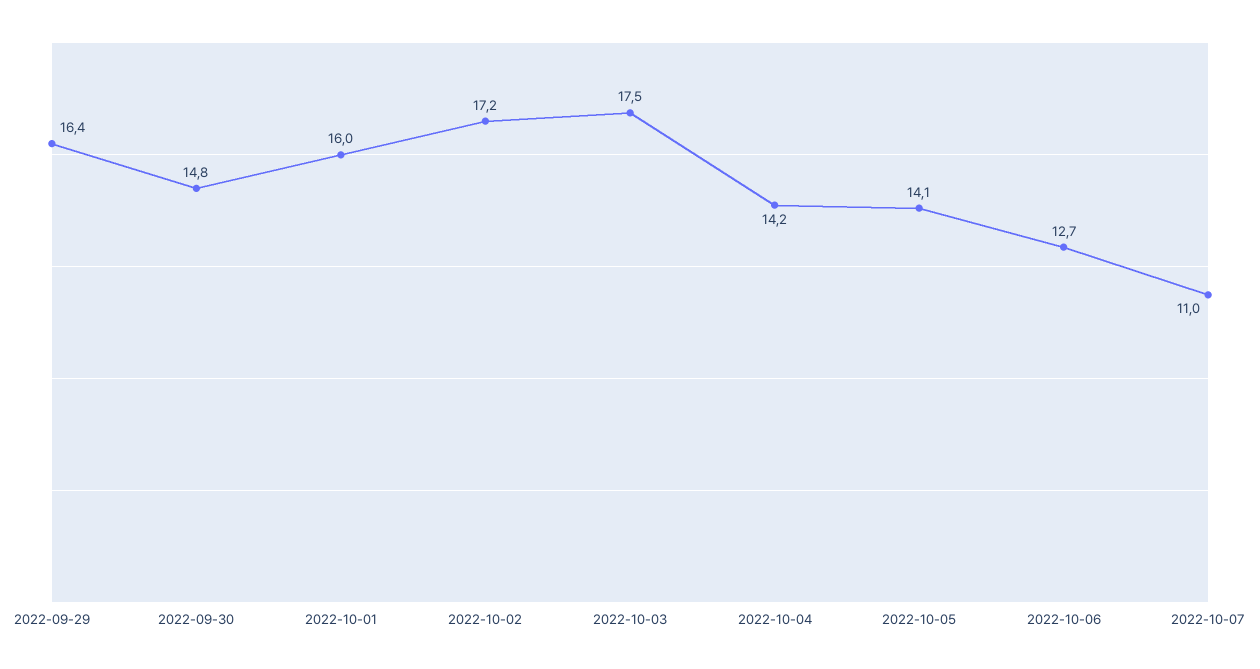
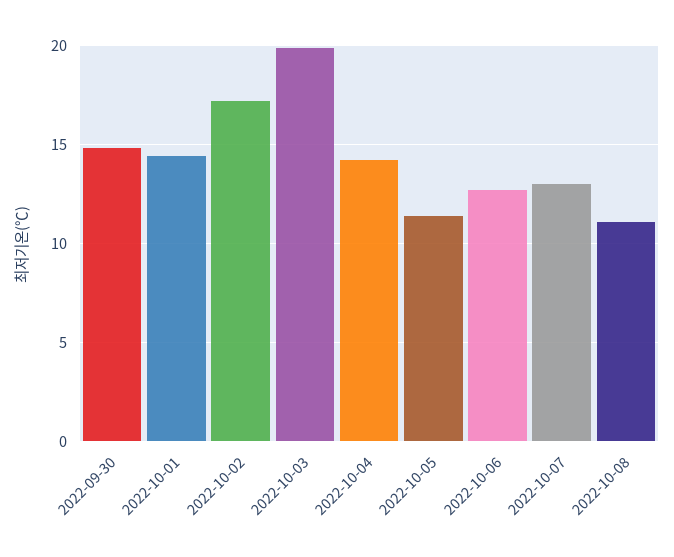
2022-09-29: 16.4 -> none
2022-10-01: 16 -> 14.5
2022-10-03: 17.5 -> 20
2022-10-05: 14.1 -> 11.5
2022-10-07: 11 -> 13
2022-10-08: none -> 11

